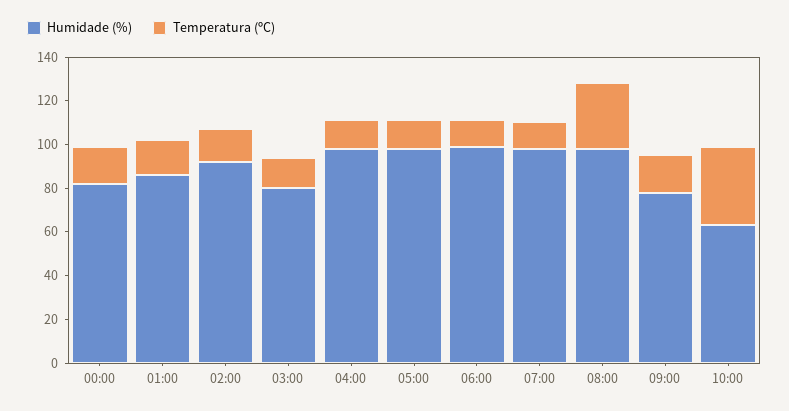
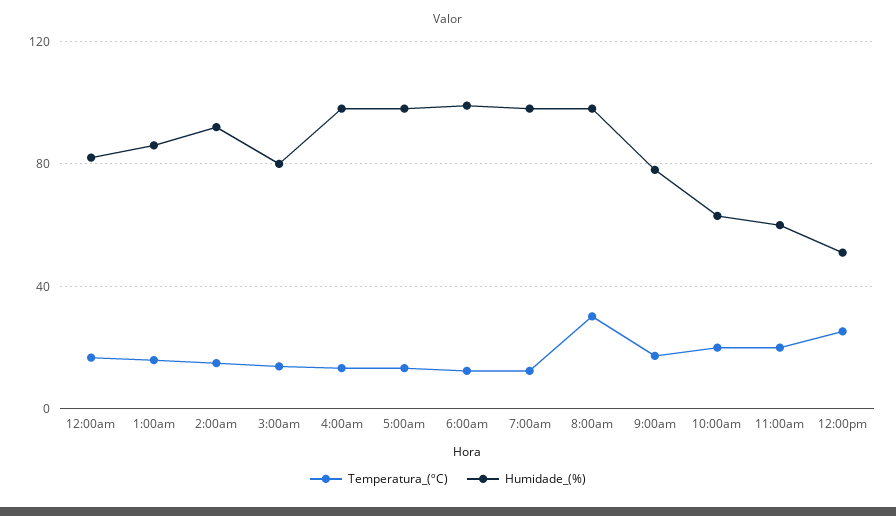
Temperatura (ºC), 10:00: 35 -> 20
Temperatura (ºC), 11:00am: none -> 20
Humidade (%), 11:00am: none -> 60
Temperatura (ºC), 12:00pm: none -> 25
Humidade (%), 12:00pm: none -> 50

